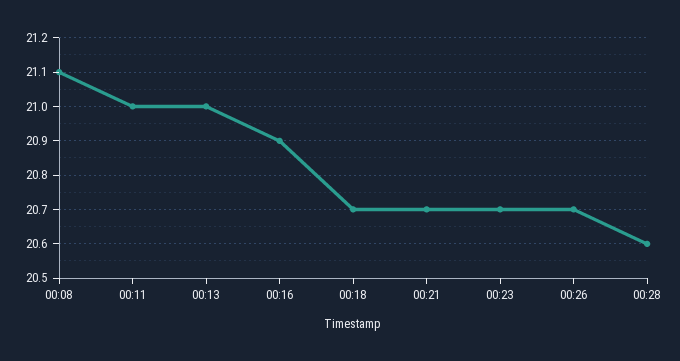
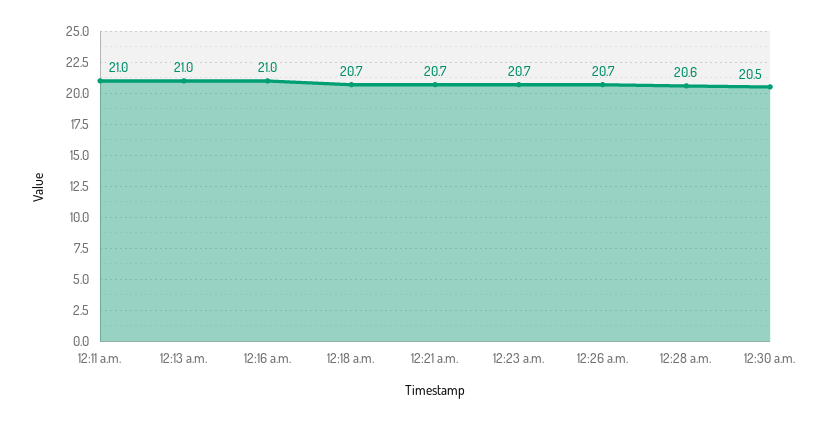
00:08: 21.1 -> none
00:16: 20.9 -> 21
12:30 a.m.: none -> 20.5

